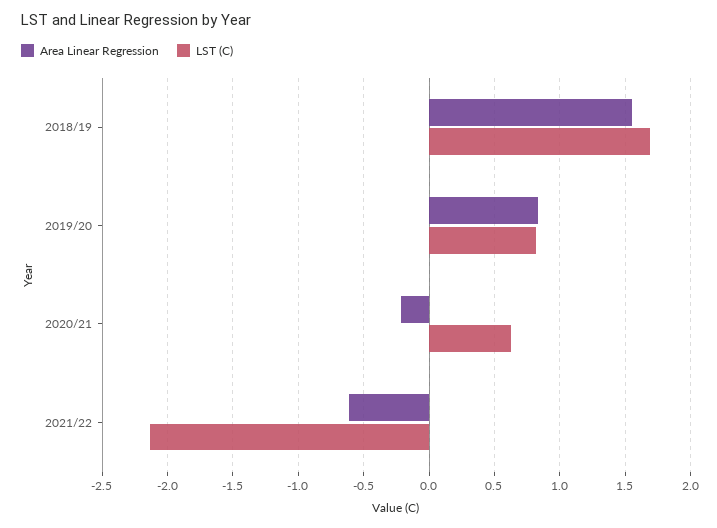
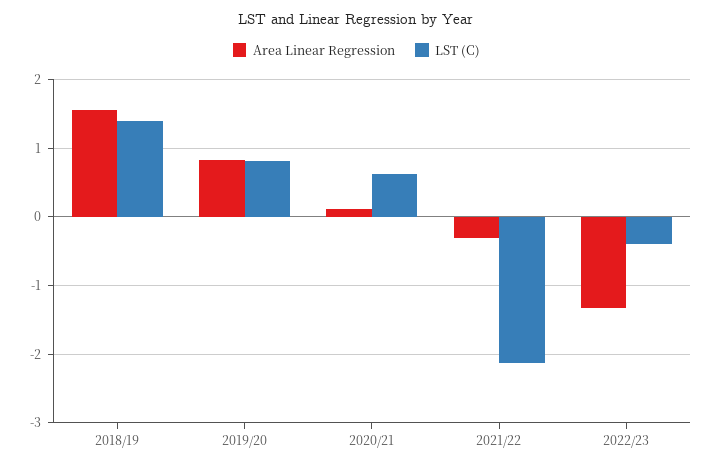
LST (C), 2018/19: 1.7 -> 1.4
Area Linear Regression, 2020/21: -0.2 -> 0.1
Area Linear Regression, 2021/22: -0.6 -> -0.3
Area Linear Regression, 2022/23: none -> -1.3
LST (C), 2022/23: none -> -0.4

